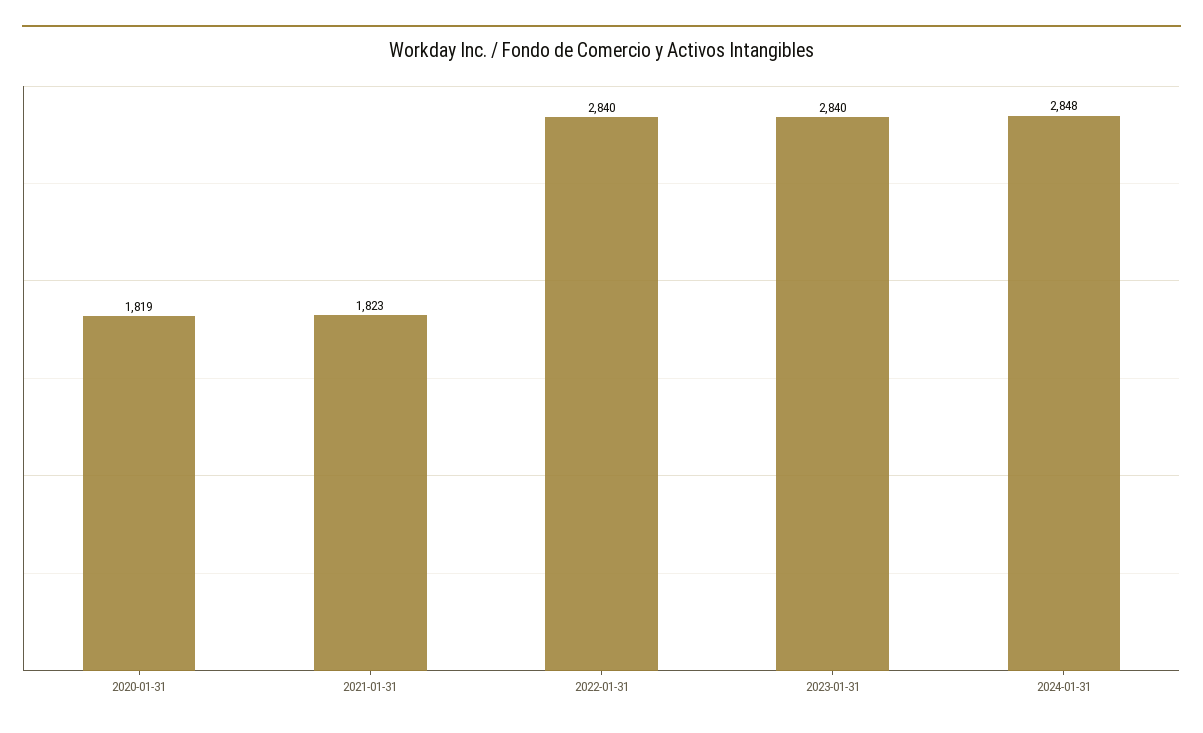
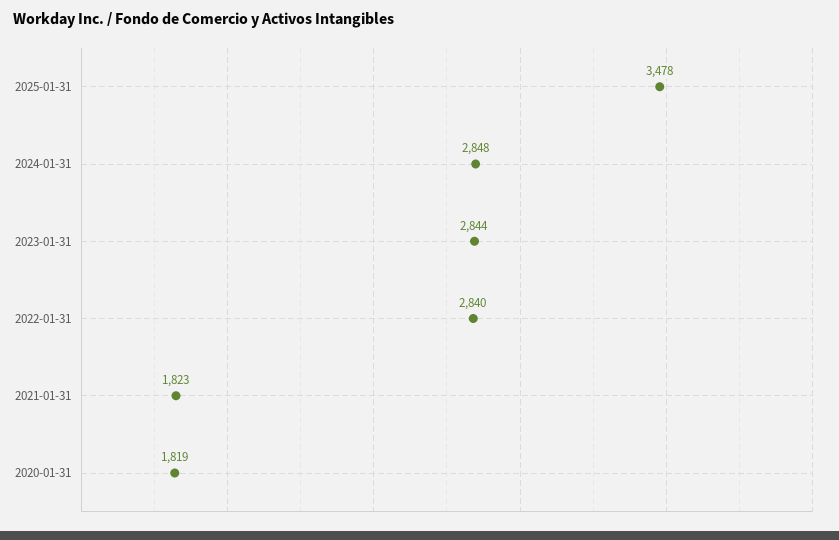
2023-01-31: 2840 -> 2844
2025-01-31: none -> 3478

